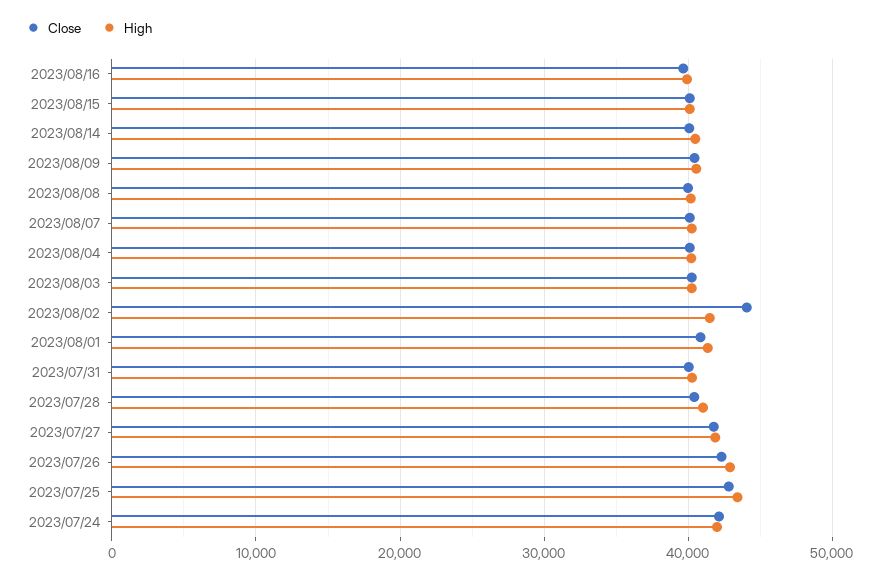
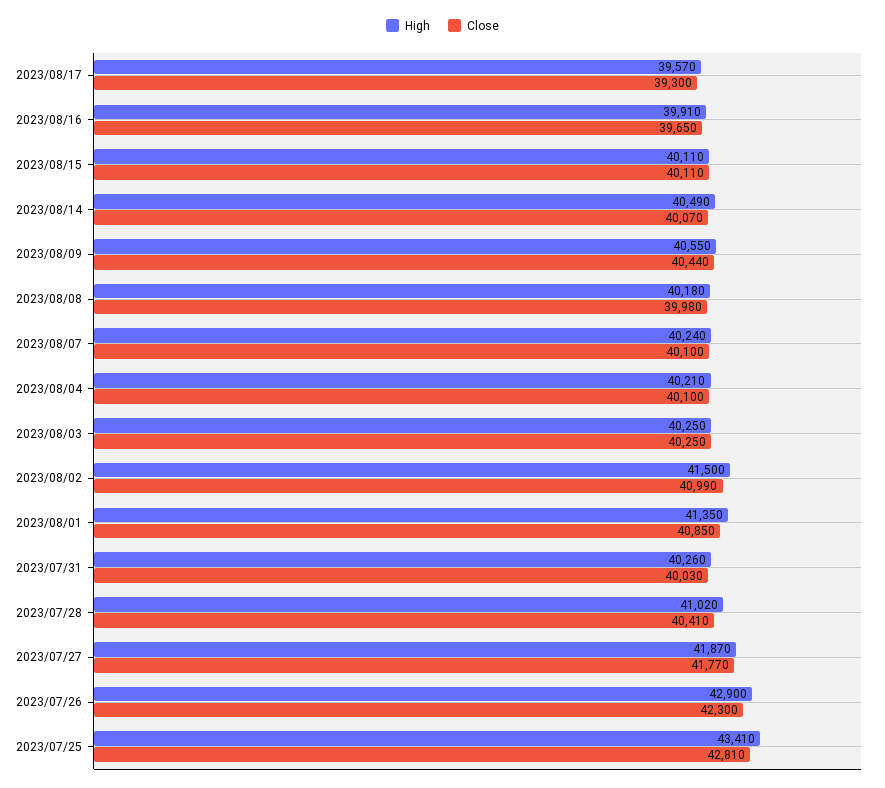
Close, 2023/08/02: 44000 -> 40990
Close, 2023/07/24: 42000 -> none
High, 2023/07/24: 42000 -> none
High, 2023/08/17: none -> 39570
Close, 2023/08/17: none -> 39300

